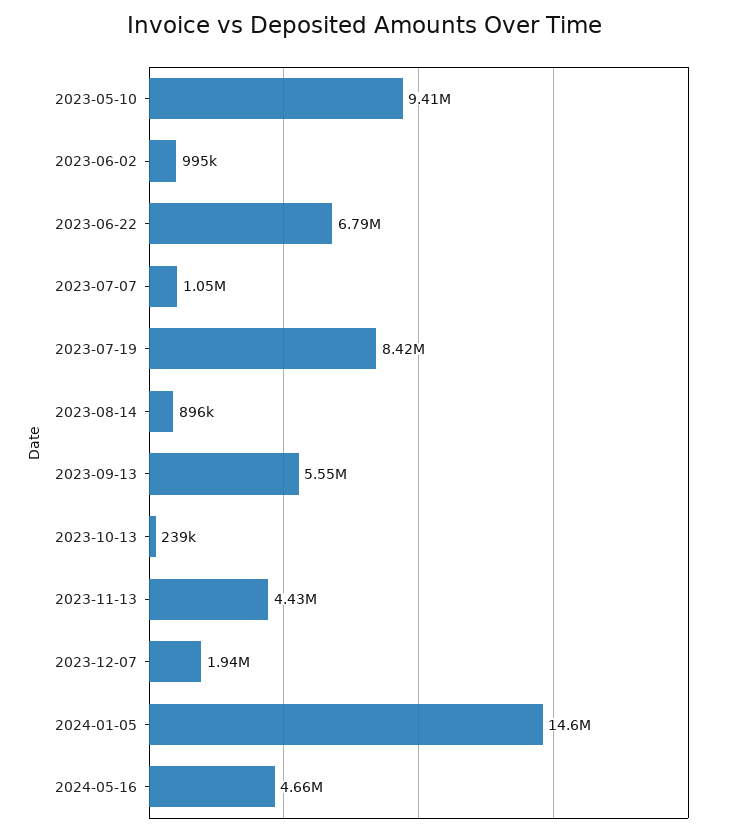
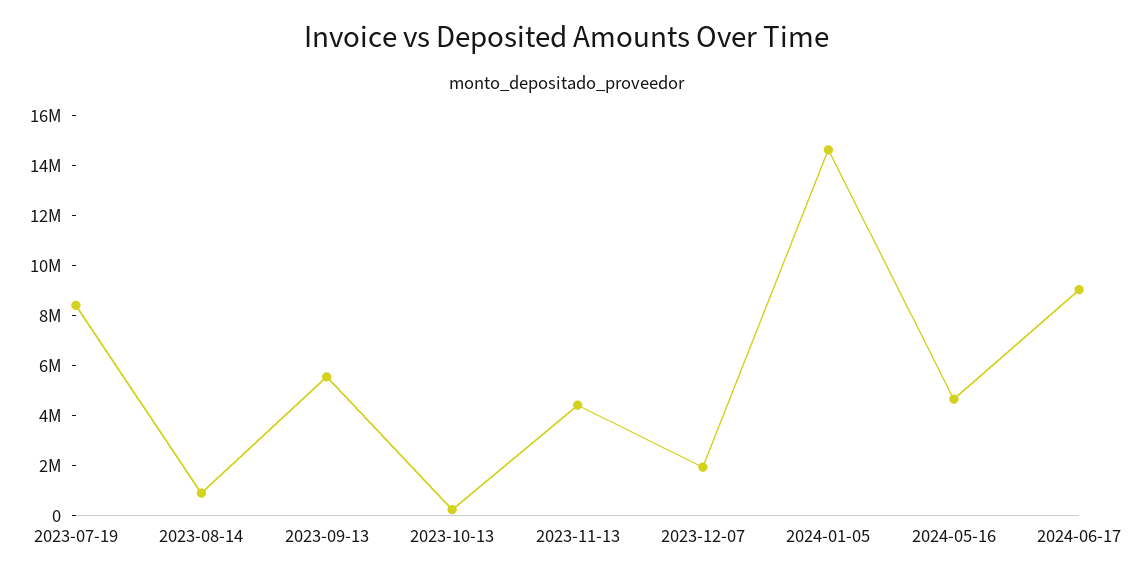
2023-05-10: 9410000 -> none
2023-06-02: 995000 -> none
2023-06-22: 6790000 -> none
2023-07-07: 1050000 -> none
2024-06-17: none -> 9000000

